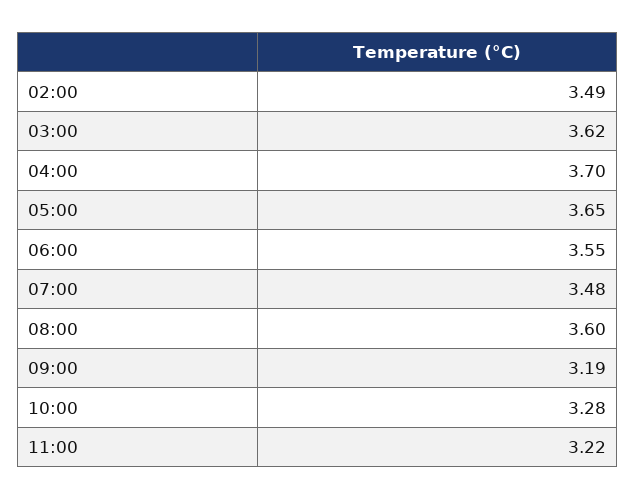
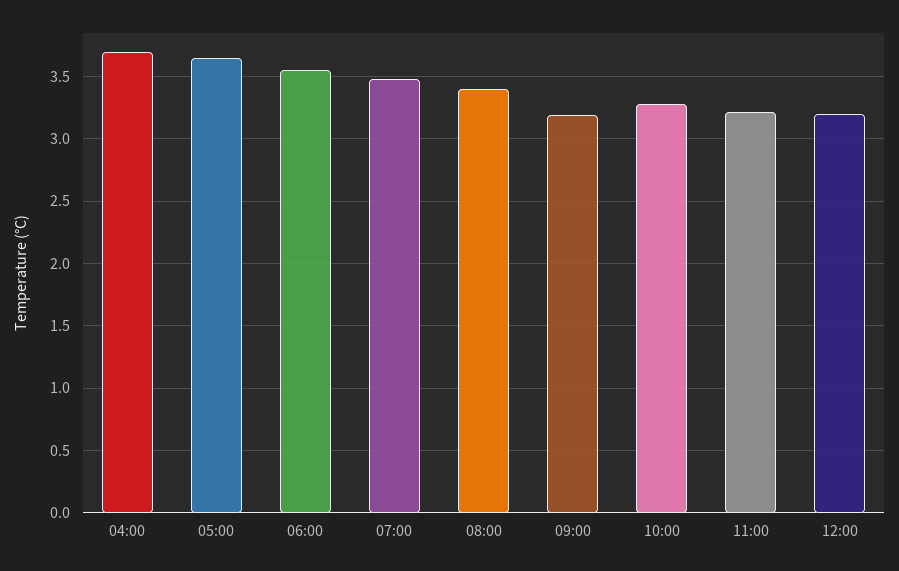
02:00: 3.49 -> none
03:00: 3.62 -> none
08:00: 3.6 -> 3.4
12:00: none -> 3.2

